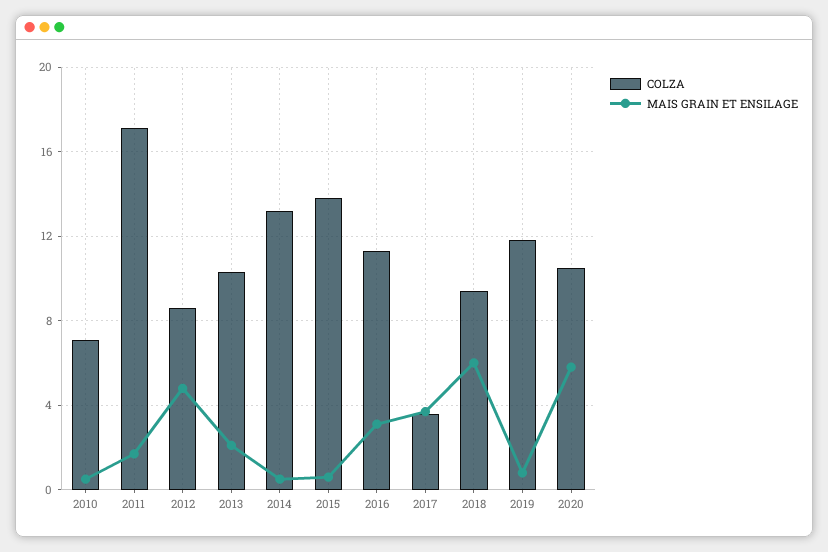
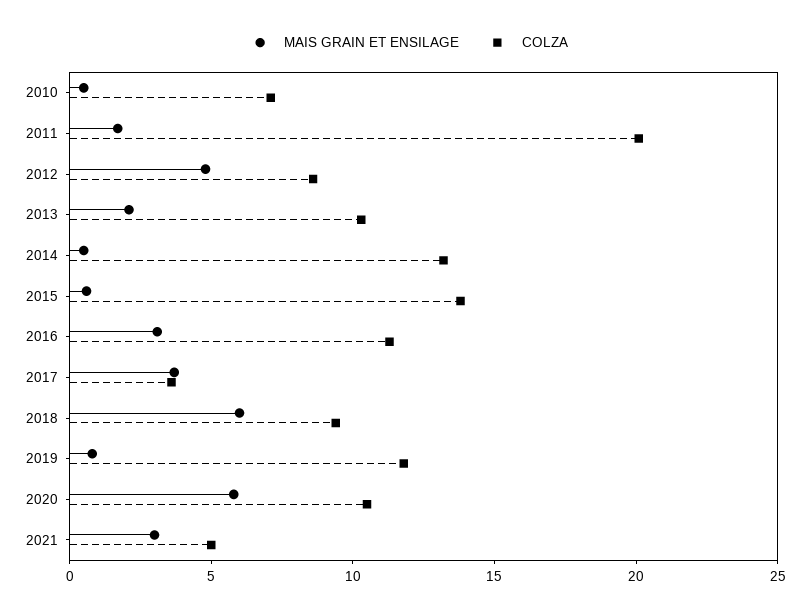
COLZA, 2011: 17 -> 20
MAIS GRAIN ET ENSILAGE, 2021: none -> 3
COLZA, 2021: none -> 5

